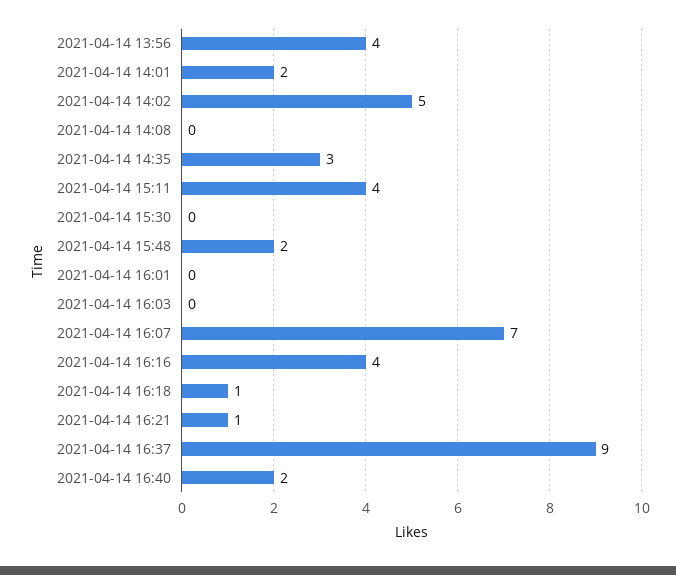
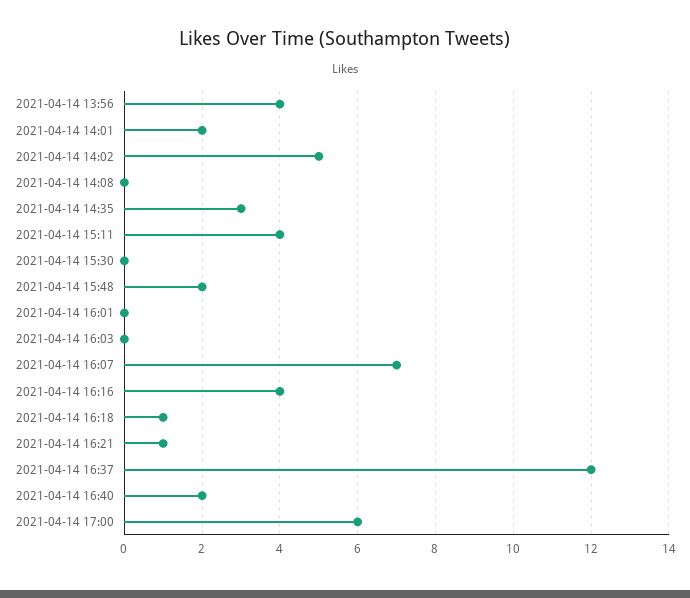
2021-04-14 16:37: 9 -> 12
2021-04-14 17:00: none -> 6

